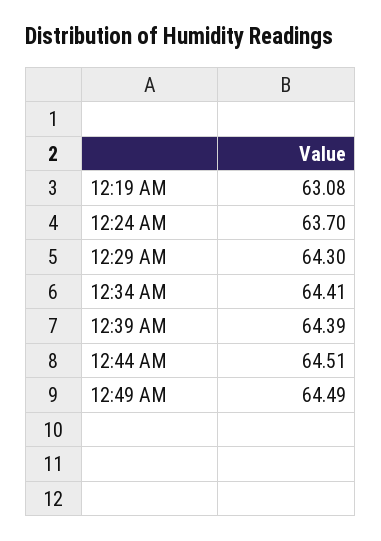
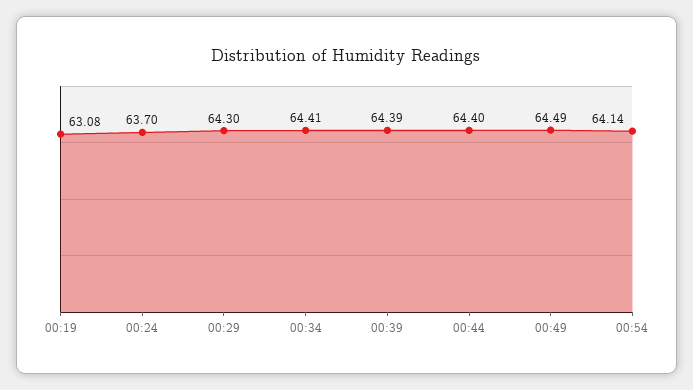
12:44 AM: 64.51 -> 64.4
00:54: none -> 64.14

